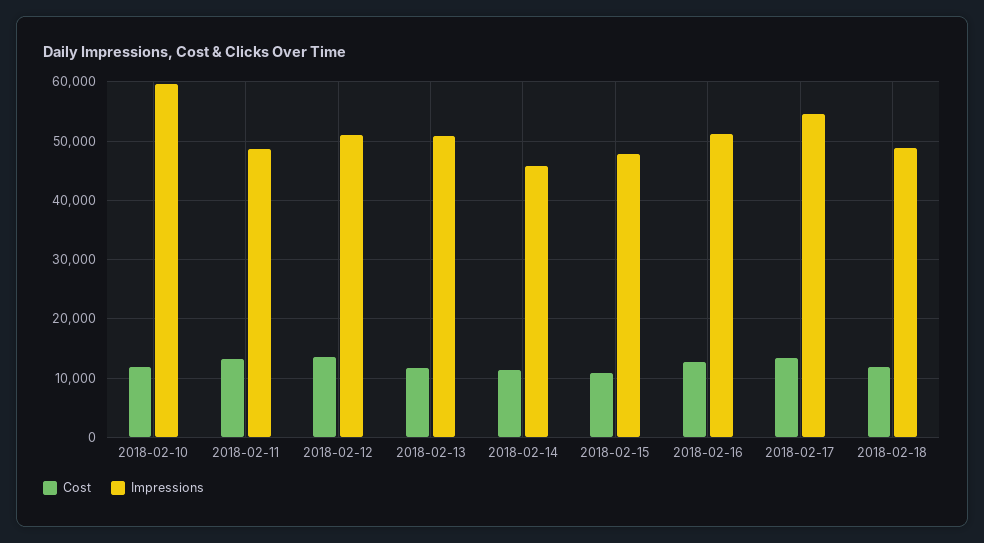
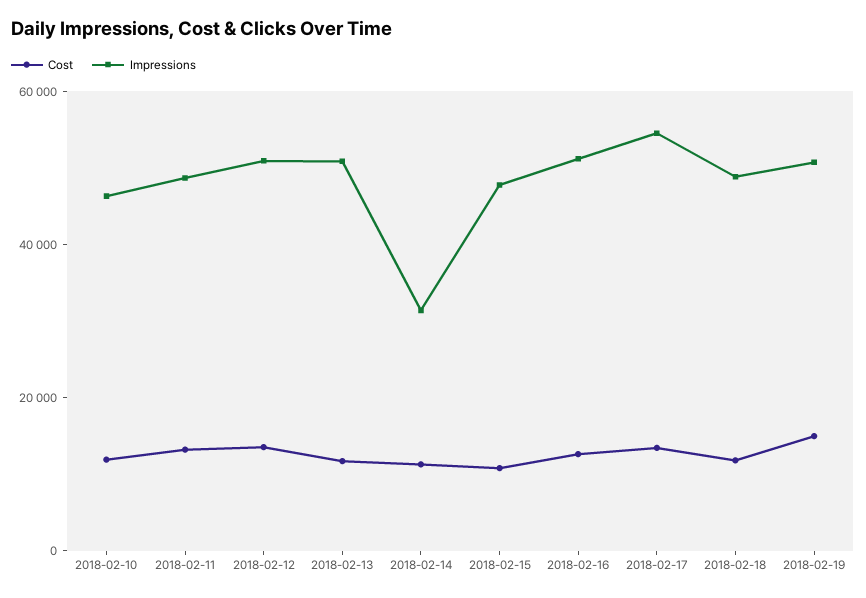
Impressions, 2018-02-10: 60000 -> 45000
Impressions, 2018-02-14: 46000 -> 30000
Cost, 2018-02-19: none -> 15000
Impressions, 2018-02-19: none -> 50000

